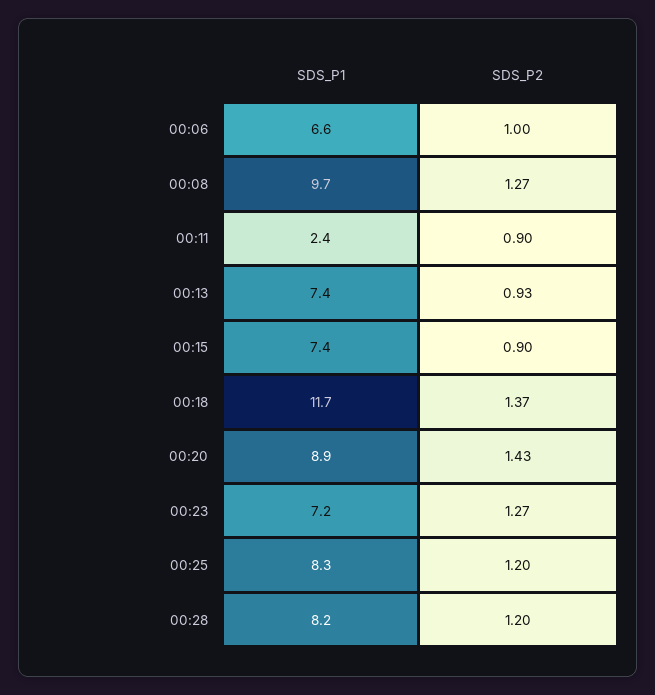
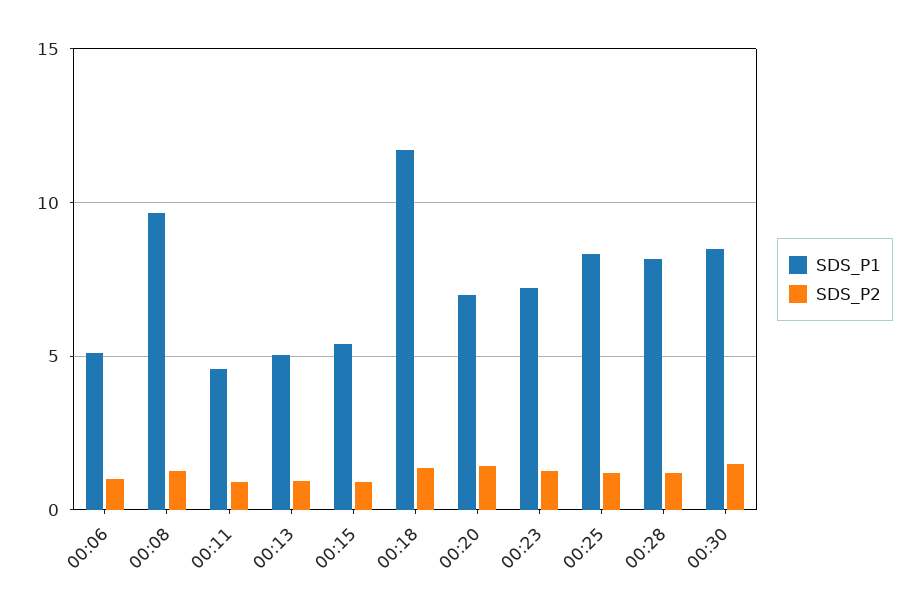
SDS_P1, 00:06: 6.6 -> 5
SDS_P1, 00:11: 2.4 -> 4.5
SDS_P1, 00:13: 7.4 -> 5
SDS_P1, 00:15: 7.4 -> 5.5
SDS_P1, 00:20: 8.9 -> 7
SDS_P1, 00:30: none -> 8.5
SDS_P2, 00:30: none -> 1.5

